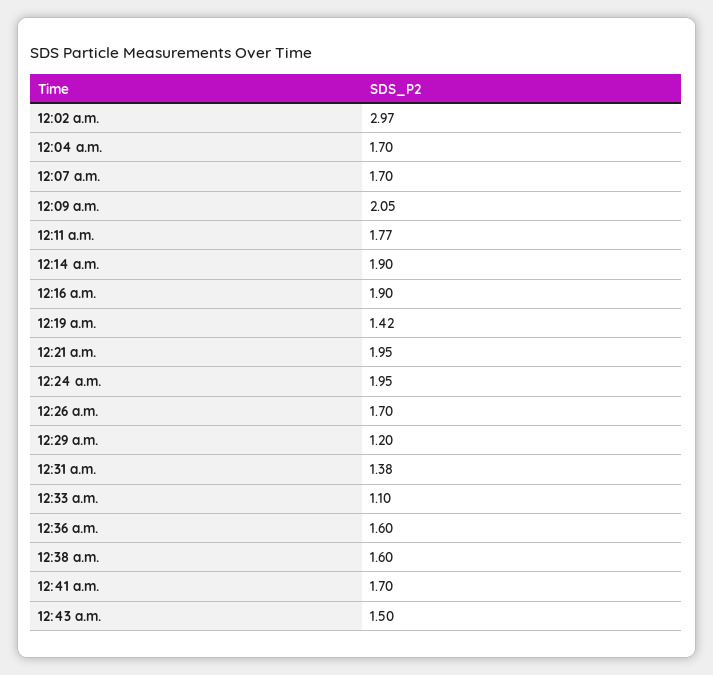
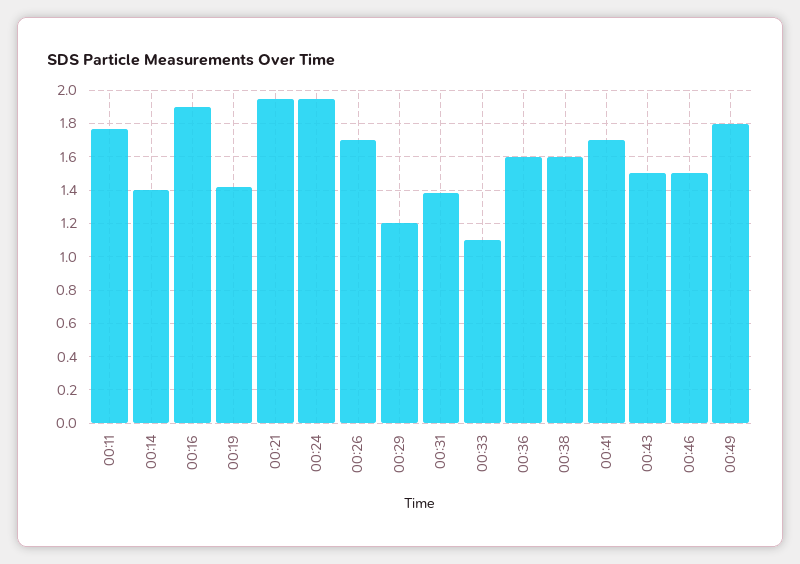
12:02 a.m.: 2.97 -> none
12:04 a.m.: 1.7 -> none
12:07 a.m.: 1.7 -> none
12:09 a.m.: 2.05 -> none
12:14 a.m.: 1.9 -> 1.4
00:46: none -> 1.5
00:49: none -> 1.8

